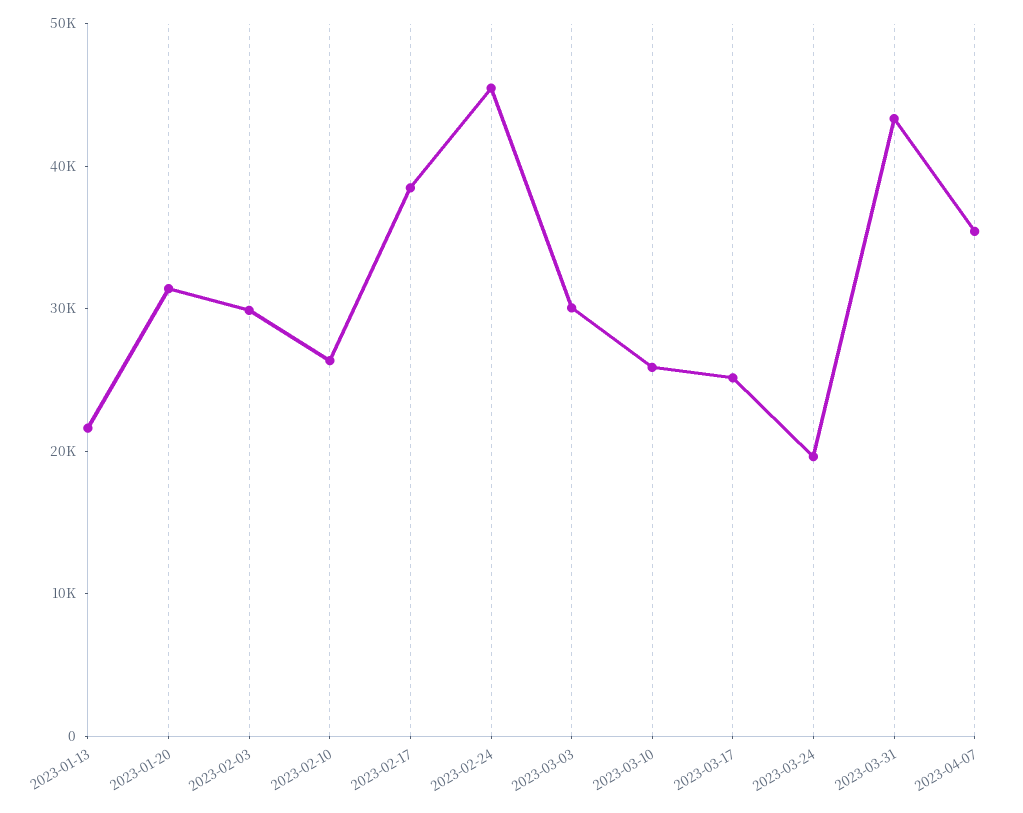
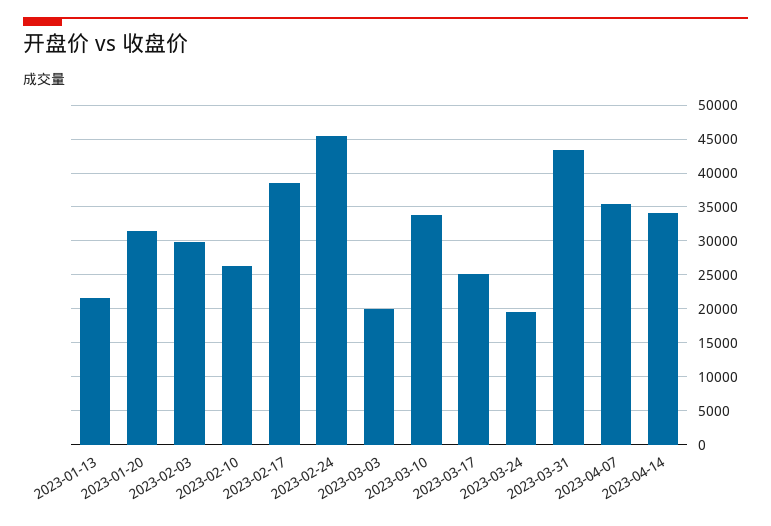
2023-03-03: 30000 -> 20000
2023-03-10: 26000 -> 34000
2023-04-14: none -> 34000

